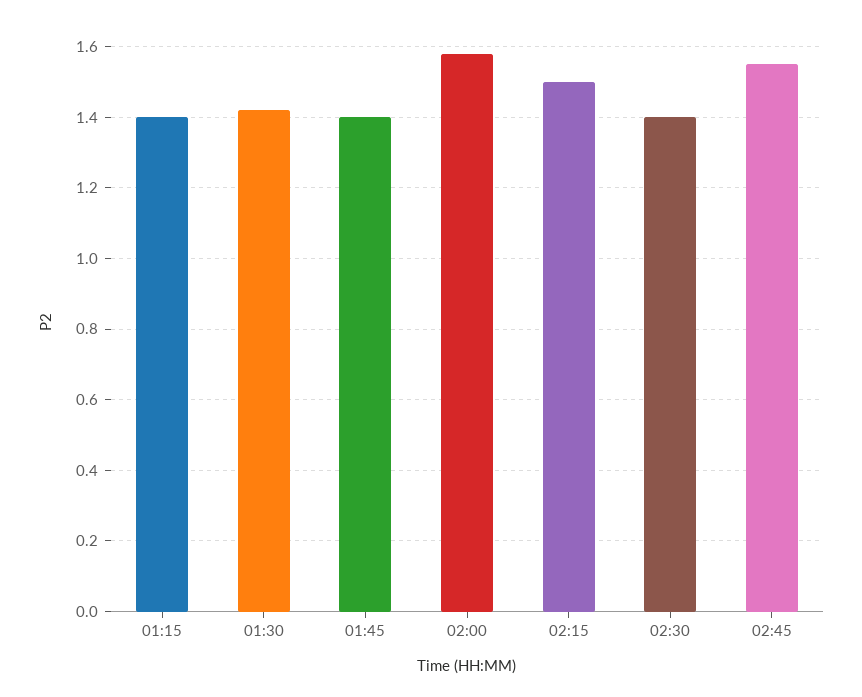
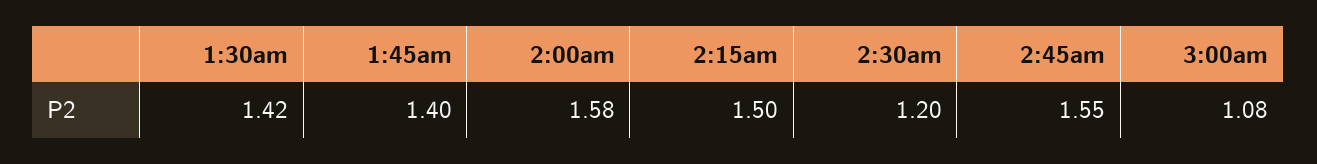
01:15: 1.4 -> none
02:30: 1.4 -> 1.2
3:00am: none -> 1.08

